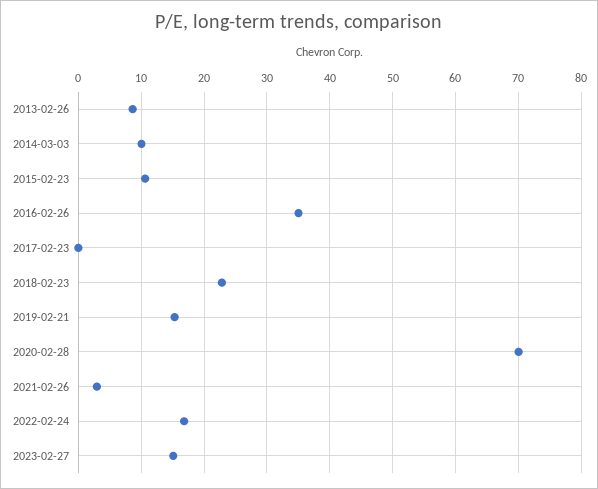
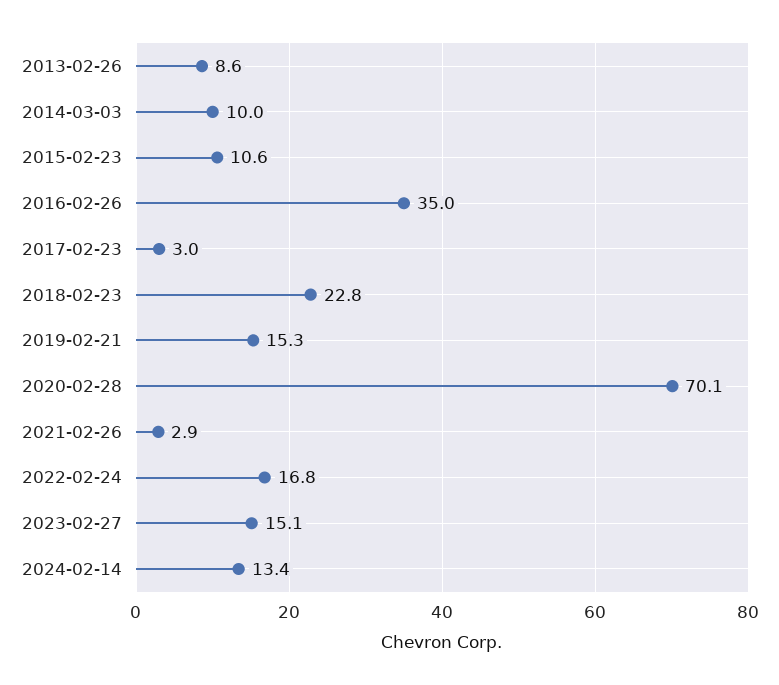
2017-02-23: 0 -> 3
2024-02-14: none -> 13.4

